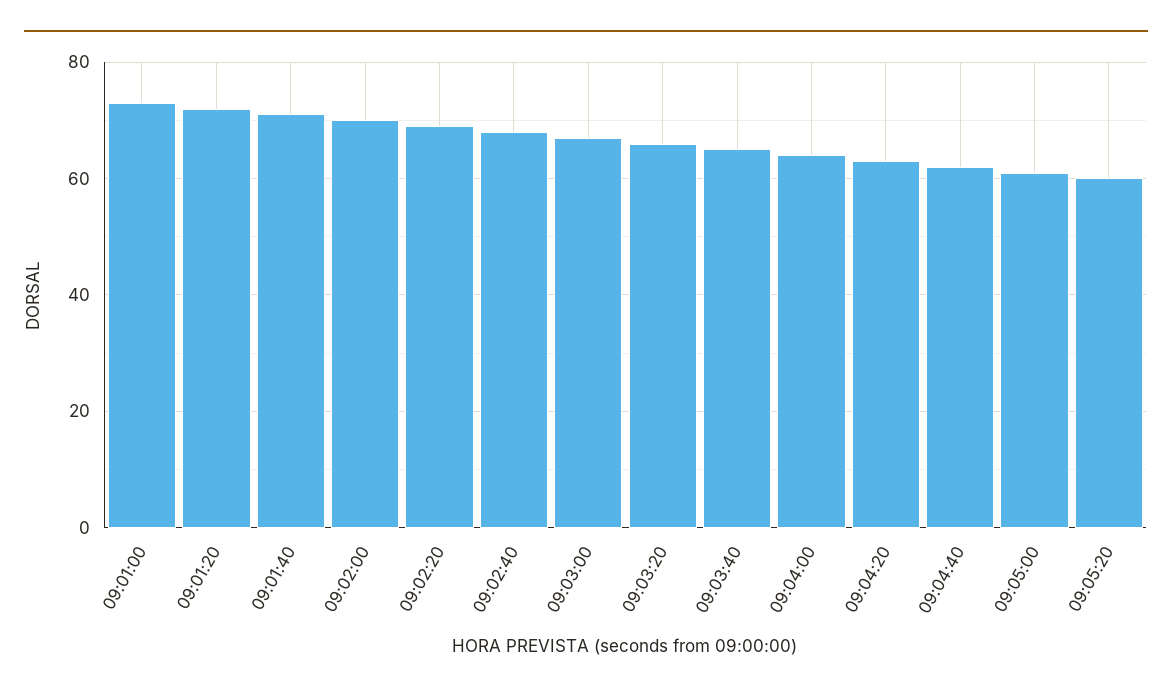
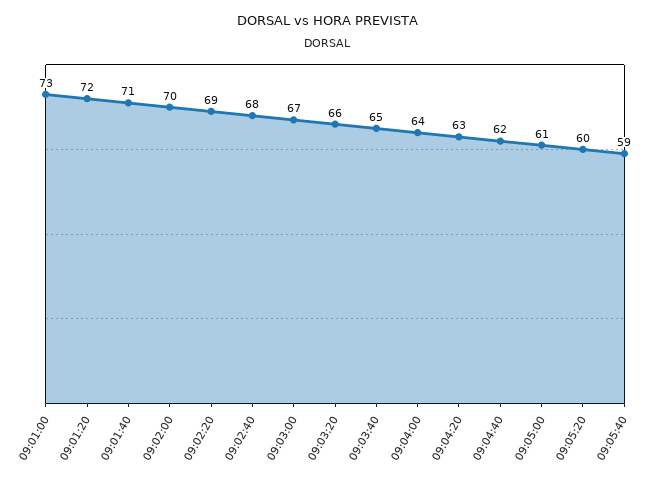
09:05:40: none -> 59

